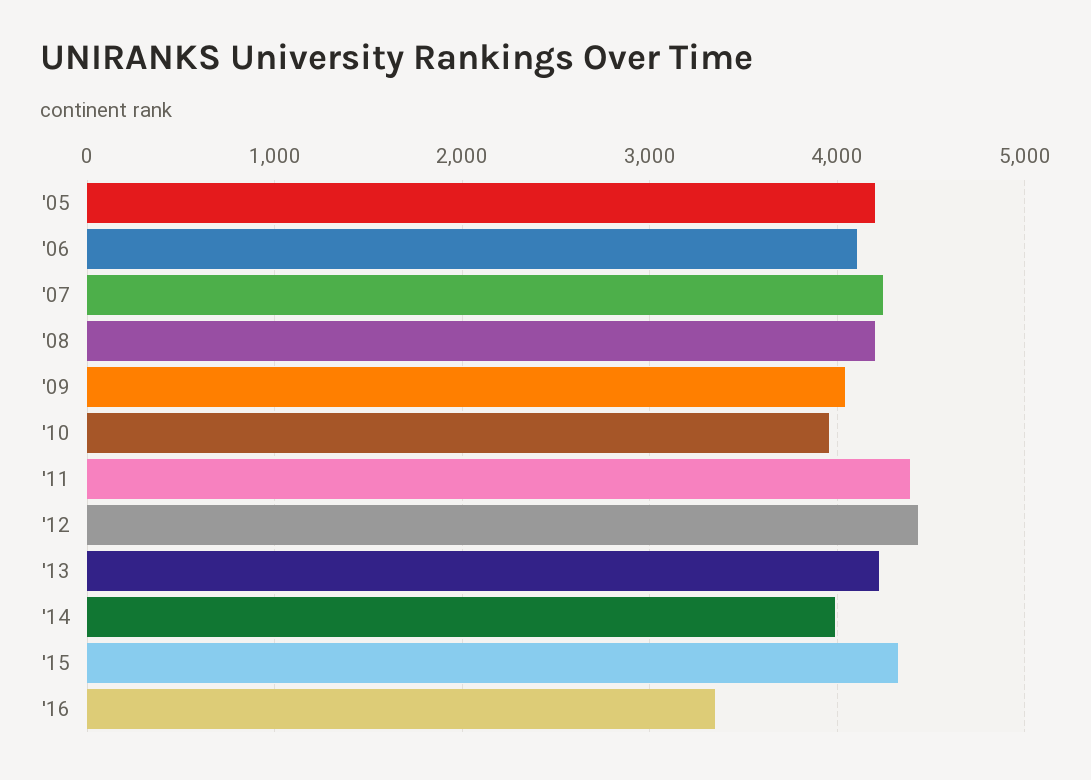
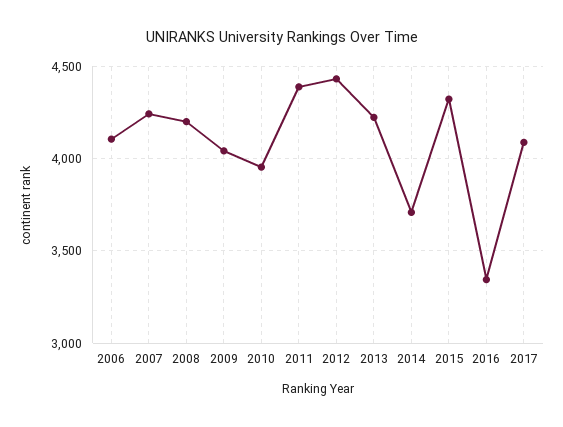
'05: 4200 -> none
'14: 4000 -> 3700
2017: none -> 4100

